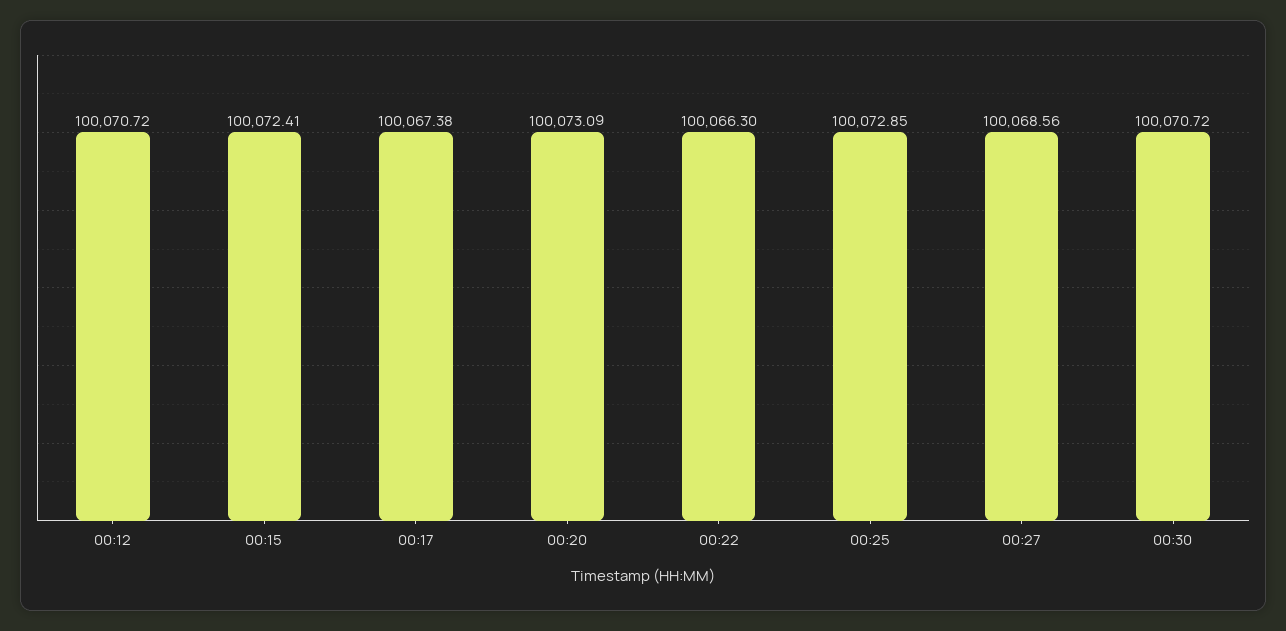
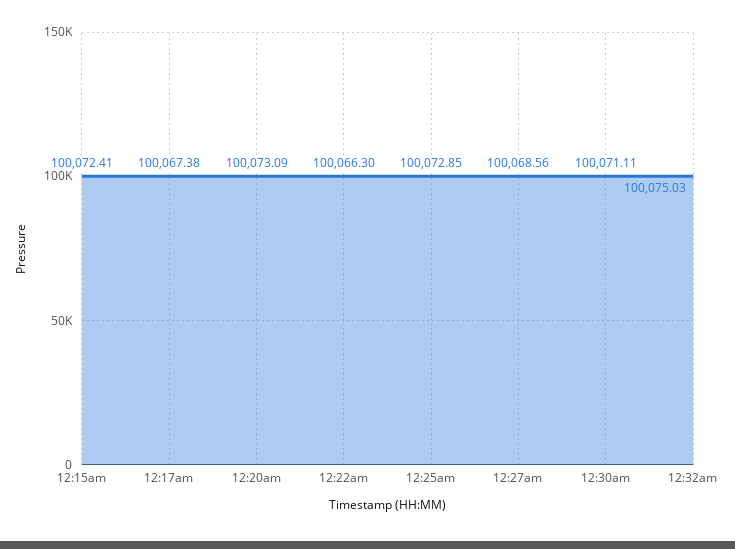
00:12: 100070.72 -> none
00:30: 100070.72 -> 100071.11
12:32am: none -> 100075.03

